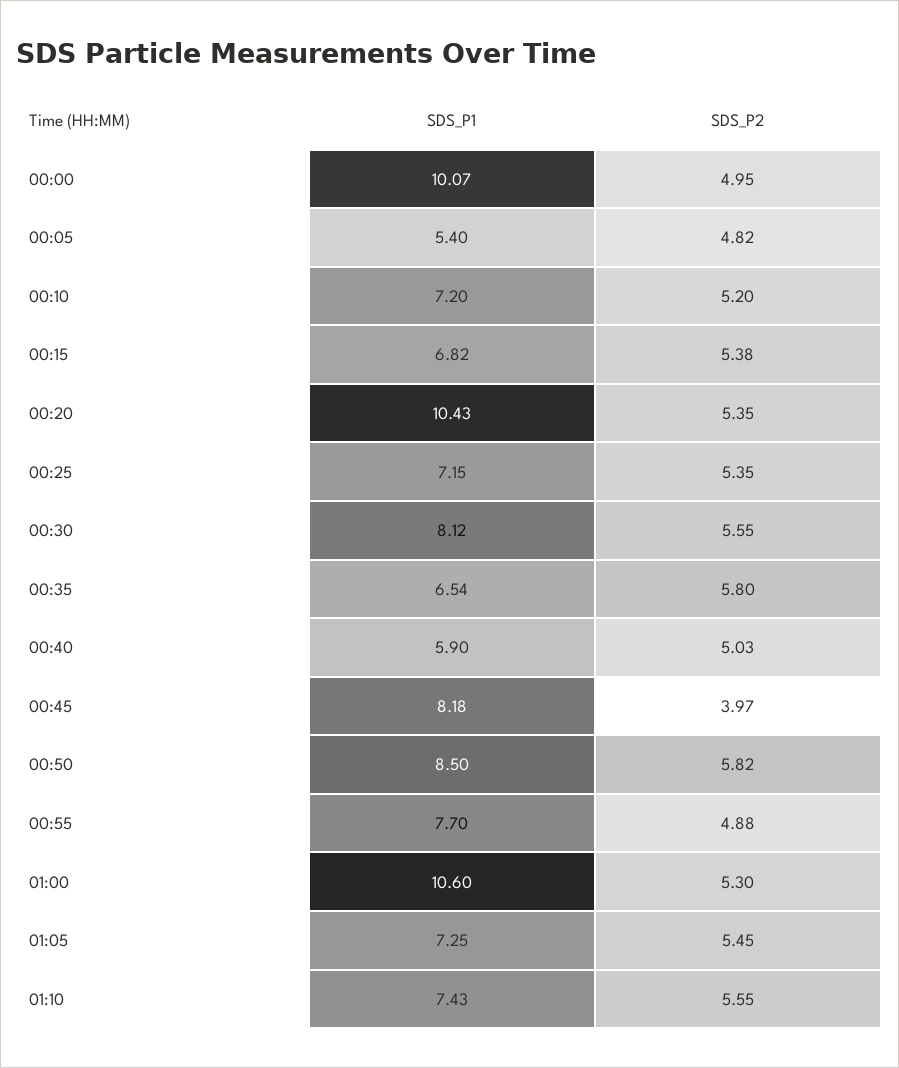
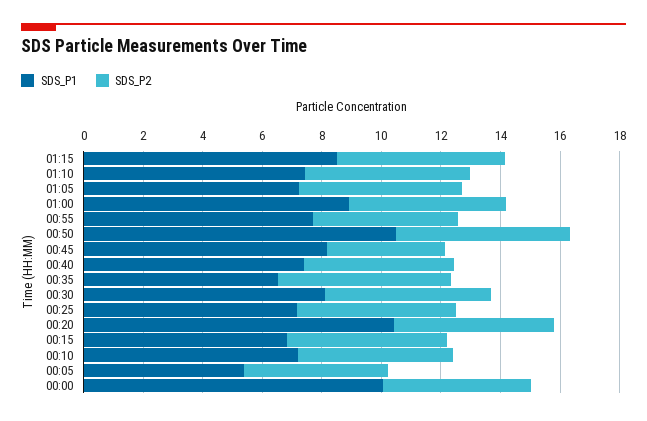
SDS_P1, 00:40: 5.9 -> 7.5
SDS_P1, 00:50: 8.5 -> 10.5
SDS_P1, 01:00: 10.6 -> 9
SDS_P1, 01:15: none -> 8.5
SDS_P2, 01:15: none -> 5.5

